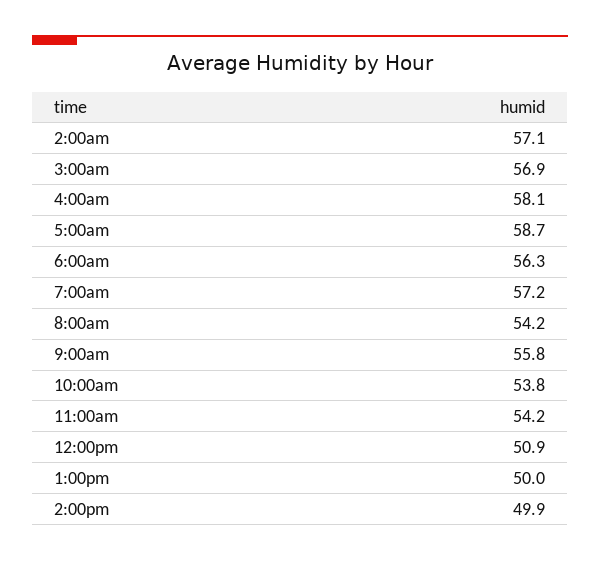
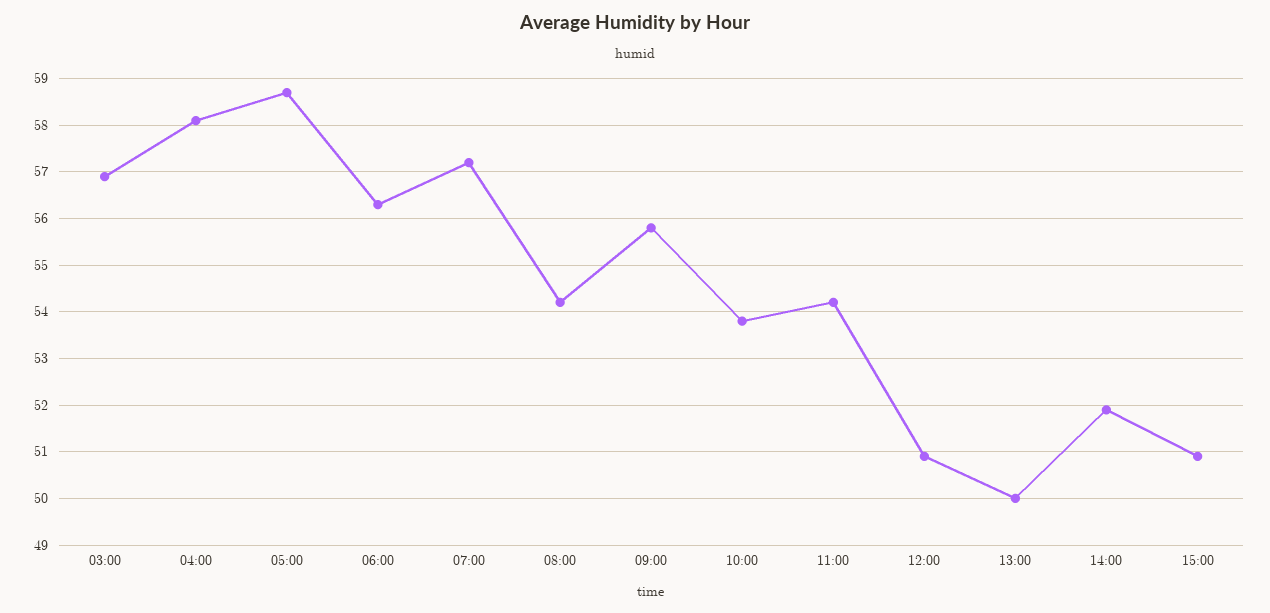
2:00am: 57.1 -> none
2:00pm: 49.9 -> 52
15:00: none -> 51

